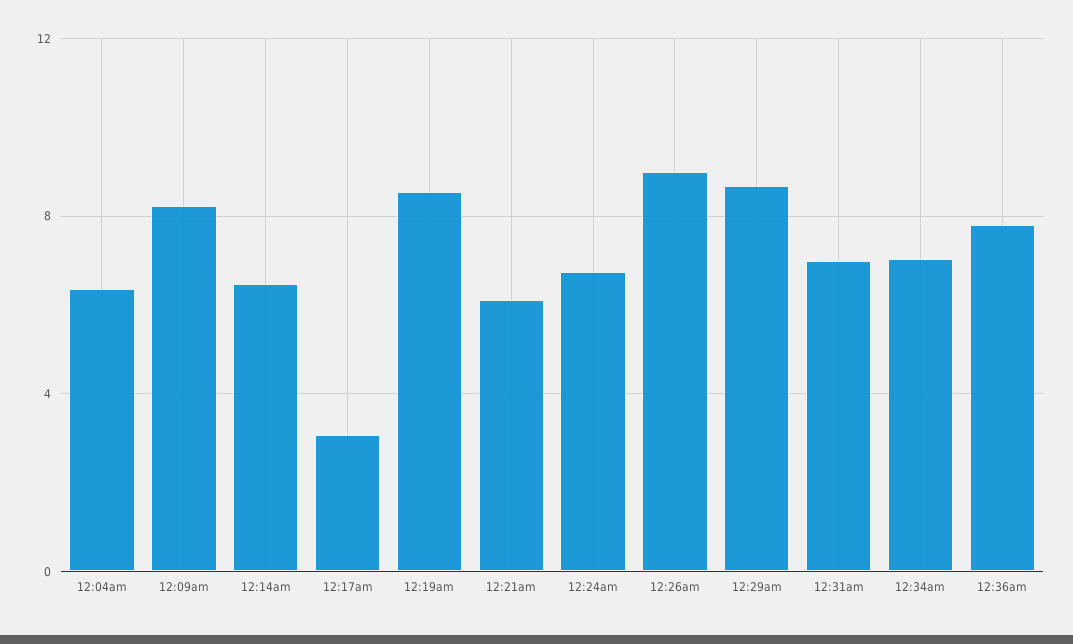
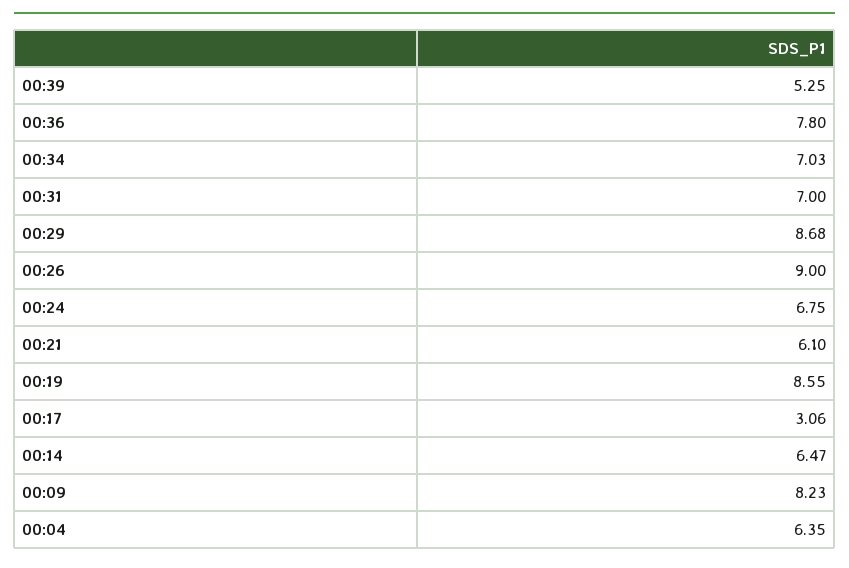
00:39: none -> 5.25

